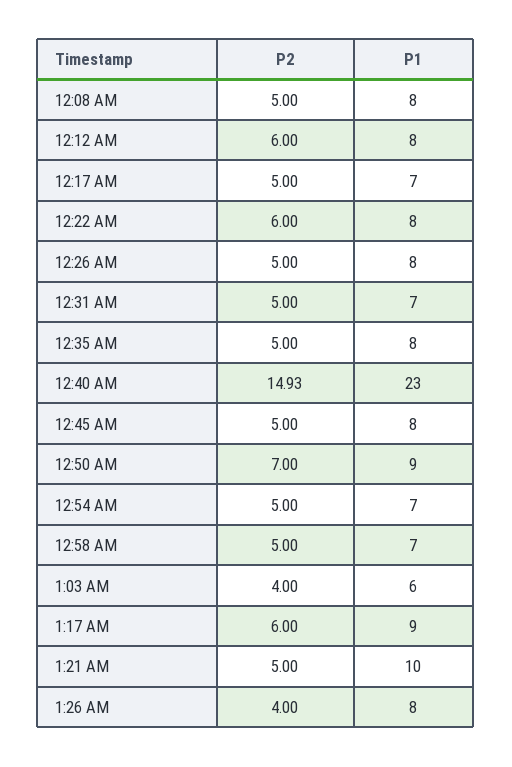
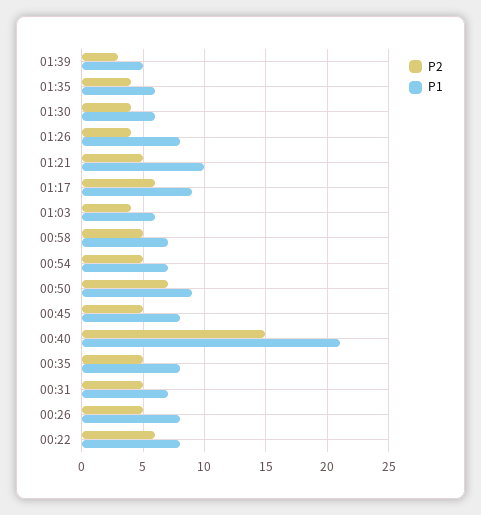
P2, 12:08 AM: 5 -> none
P1, 12:08 AM: 8 -> none
P2, 12:12 AM: 6 -> none
P1, 12:12 AM: 8 -> none
P2, 12:17 AM: 5 -> none
P1, 12:17 AM: 7 -> none
P1, 12:40 AM: 23 -> 21
P2, 01:39: none -> 3
P1, 01:39: none -> 5
P2, 01:35: none -> 4
P1, 01:35: none -> 6
P2, 01:30: none -> 4
P1, 01:30: none -> 6

